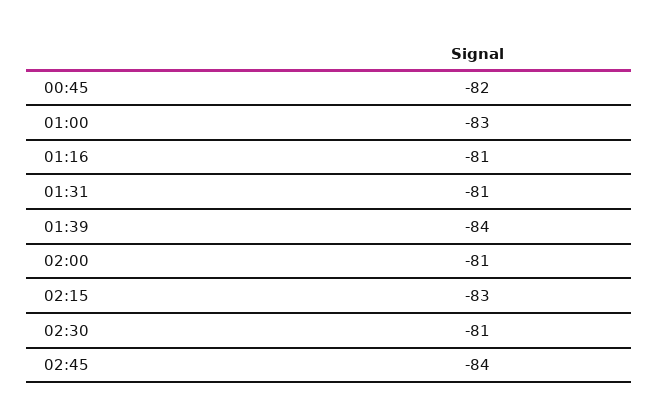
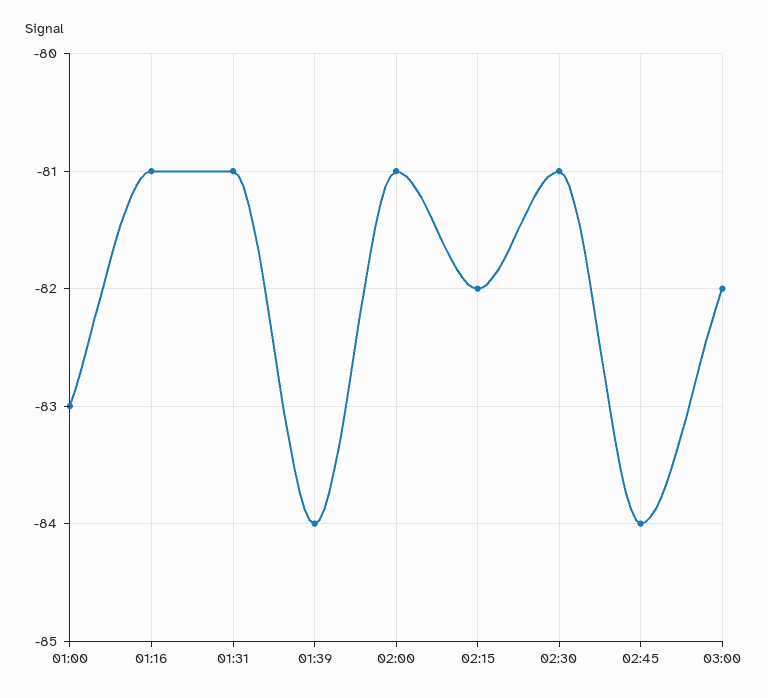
00:45: -82 -> none
02:15: -83 -> -82
03:00: none -> -82

